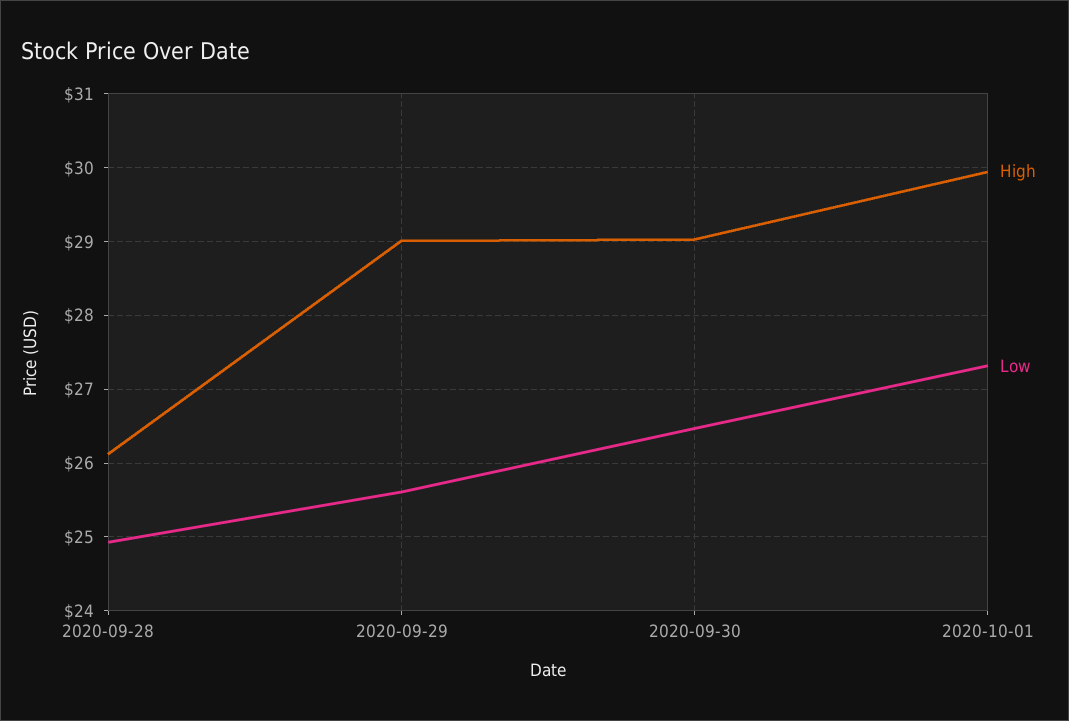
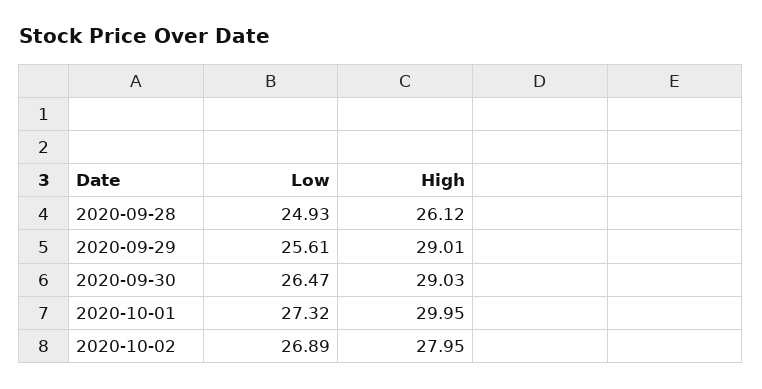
Low, 2020-10-02: none -> 26.89
High, 2020-10-02: none -> 27.95

